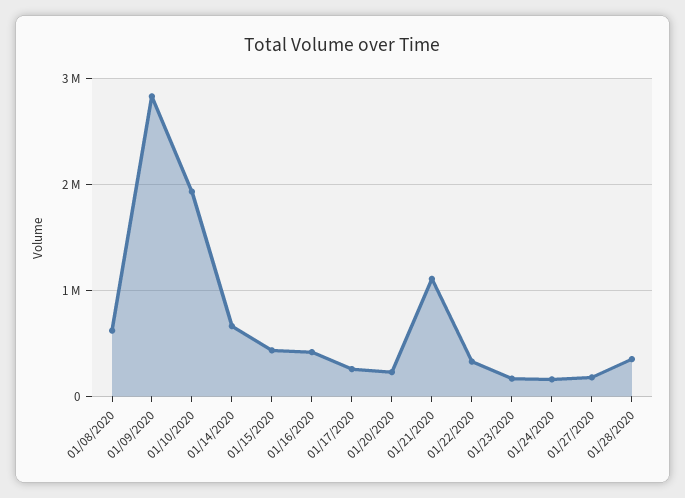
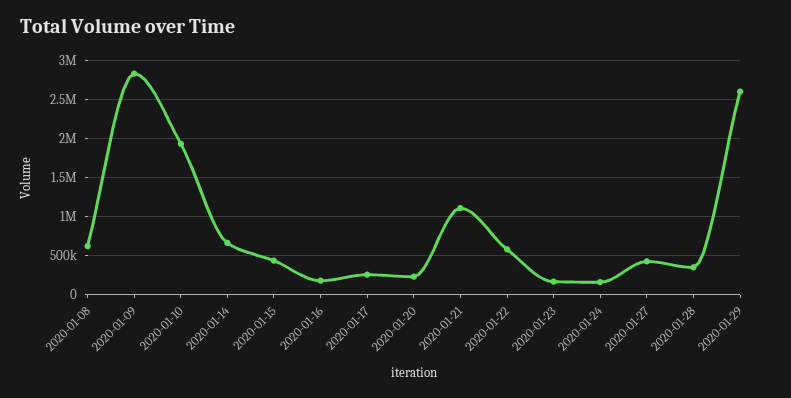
01/16/2020: 400000 -> 200000
01/22/2020: 300000 -> 600000
01/27/2020: 200000 -> 400000
2020-01-29: none -> 2600000

